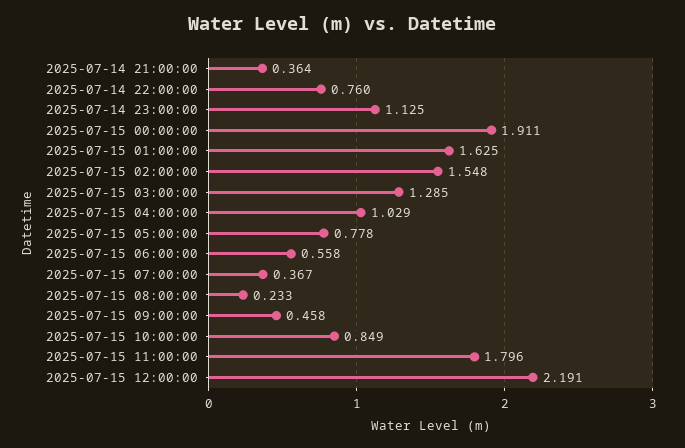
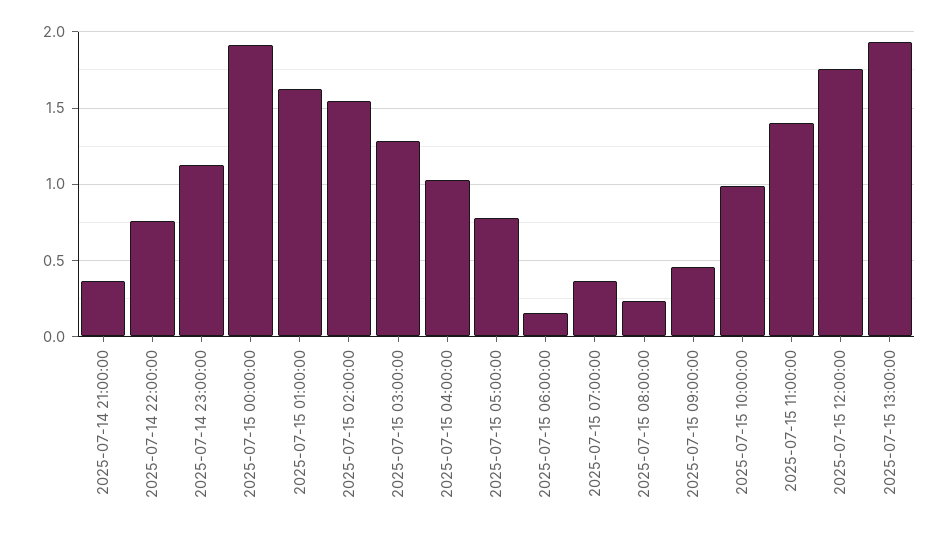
2025-07-15 06:00:00: 0.558 -> 0.15
2025-07-15 10:00:00: 0.849 -> 1
2025-07-15 11:00:00: 1.796 -> 1.4
2025-07-15 12:00:00: 2.191 -> 1.75
2025-07-15 13:00:00: none -> 1.95

